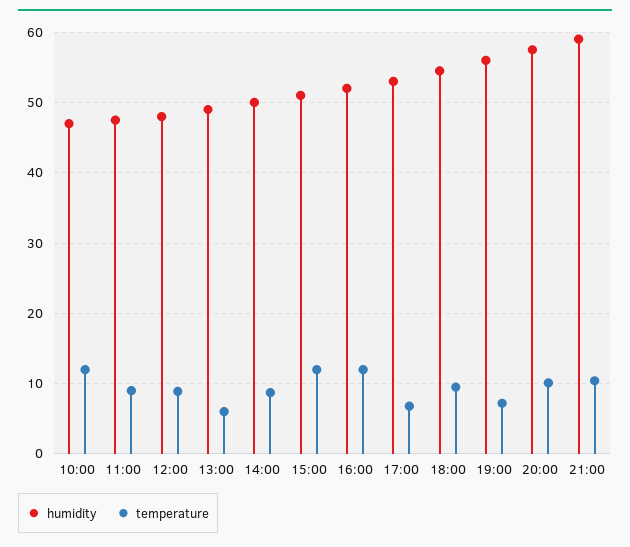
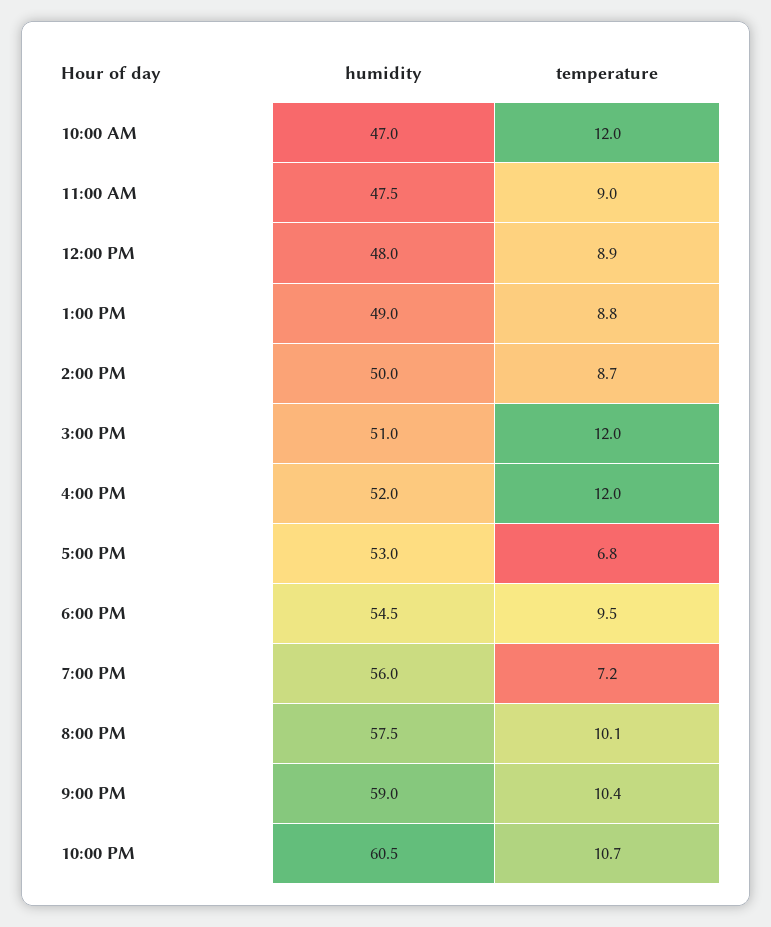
temperature, 13:00: 6 -> 8.8
humidity, 10:00 PM: none -> 60.5
temperature, 10:00 PM: none -> 10.7

